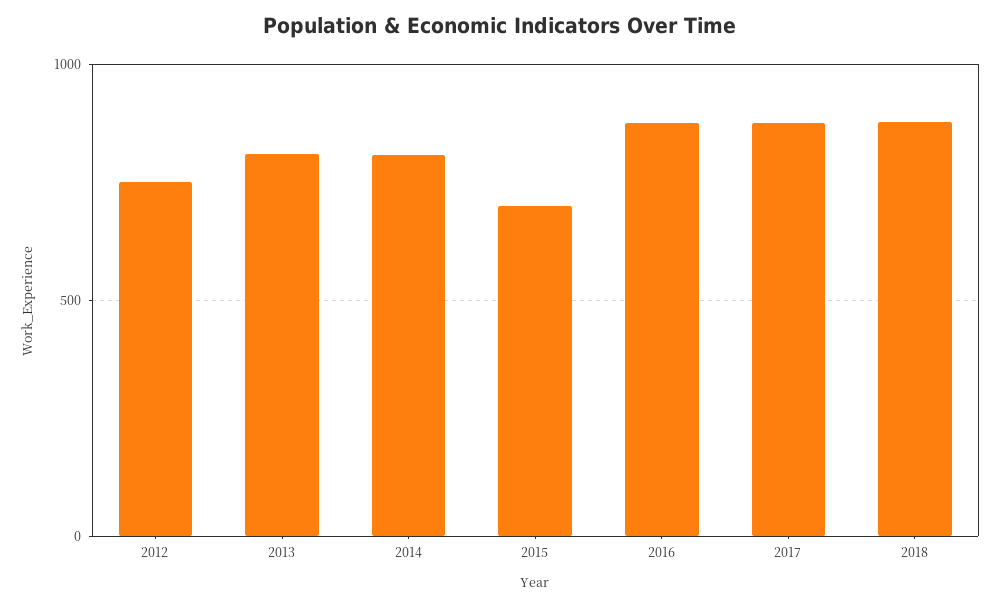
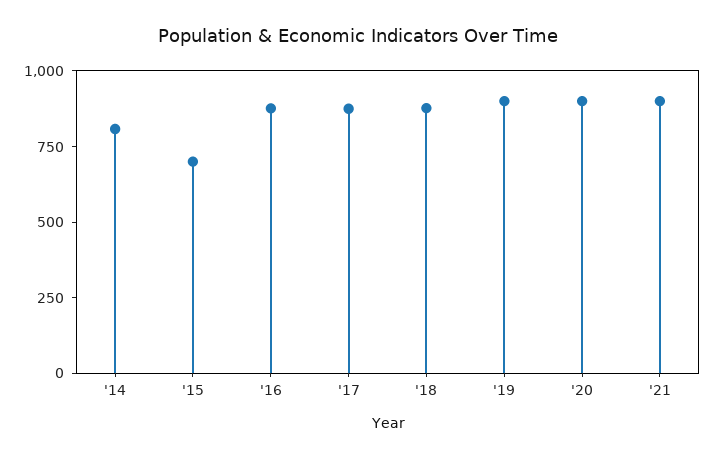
2012: 750 -> none
2013: 800 -> none
'19: none -> 900
'20: none -> 900
'21: none -> 900

